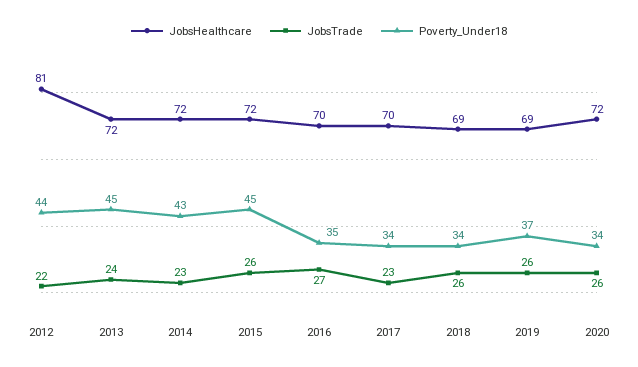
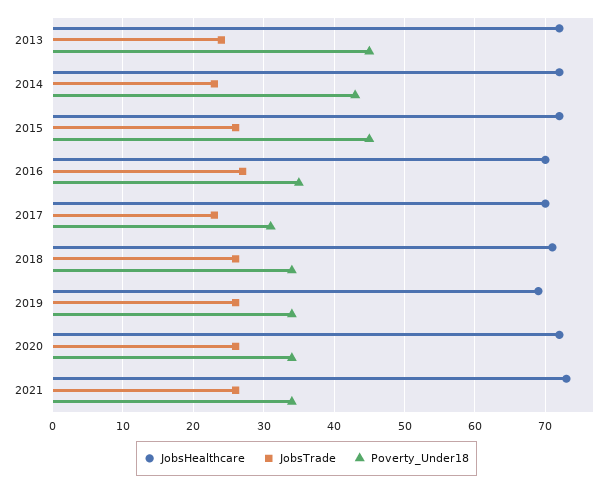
JobsHealthcare, 2012: 81 -> none
JobsTrade, 2012: 22 -> none
Poverty_Under18, 2012: 44 -> none
Poverty_Under18, 2017: 34 -> 31
JobsHealthcare, 2018: 69 -> 71
Poverty_Under18, 2019: 37 -> 34
JobsHealthcare, 2021: none -> 73
JobsTrade, 2021: none -> 26
Poverty_Under18, 2021: none -> 34

